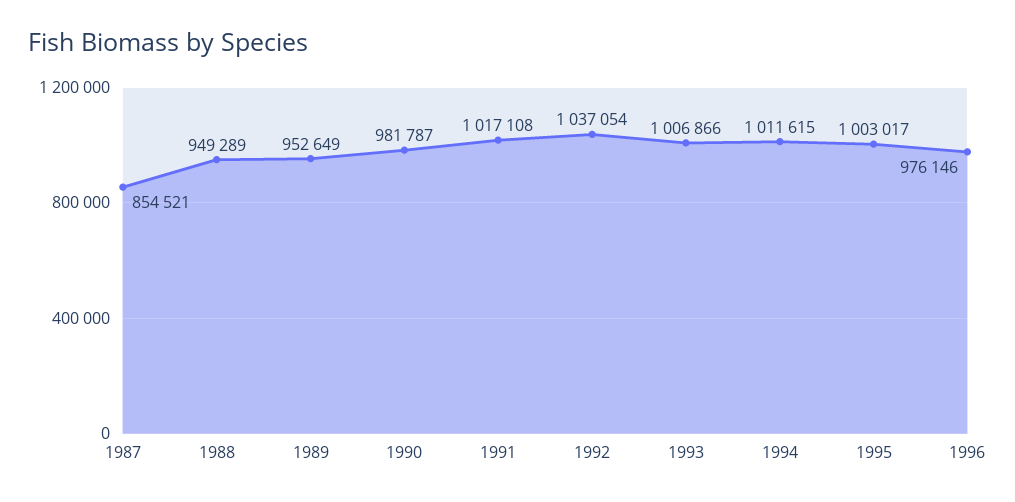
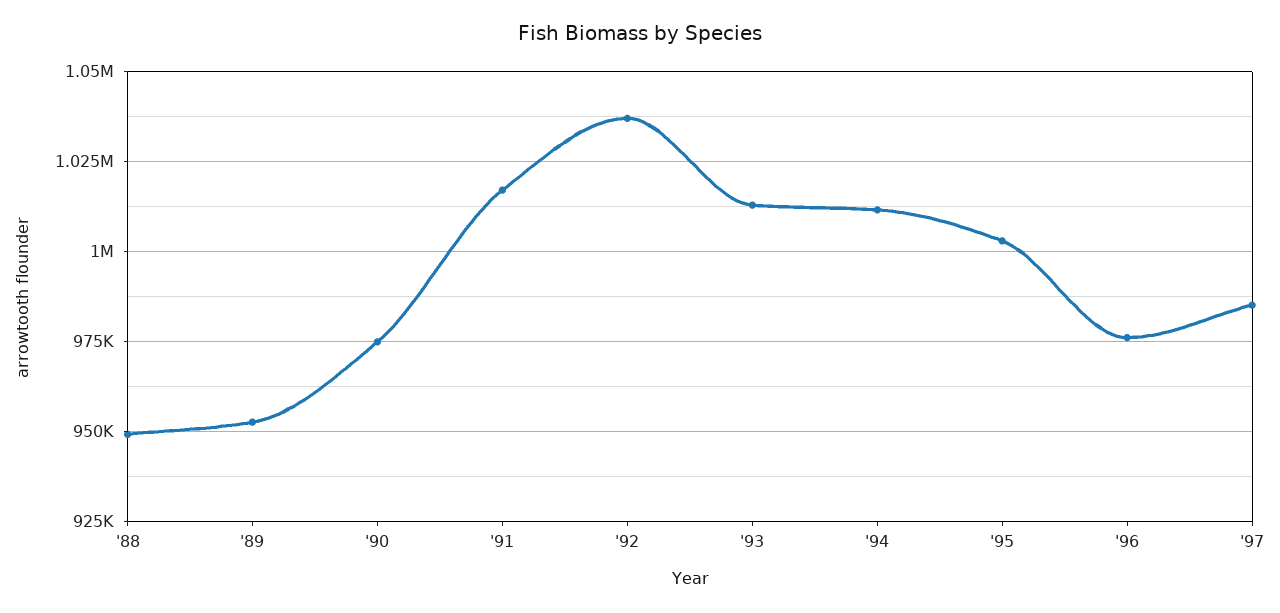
1987: 854521 -> none
1990: 981787 -> 975000
1993: 1006866 -> 1012500
'97: none -> 985000

